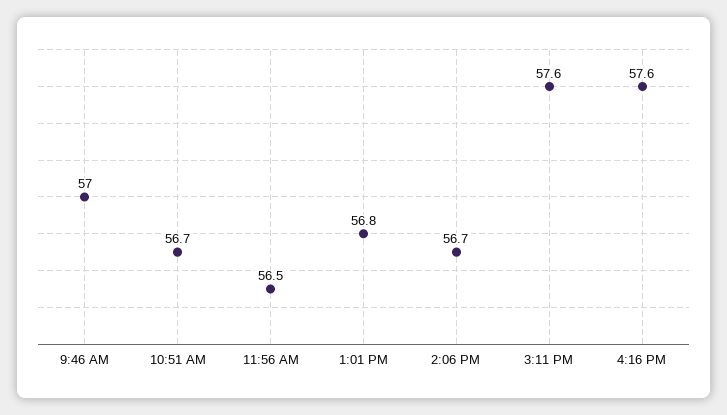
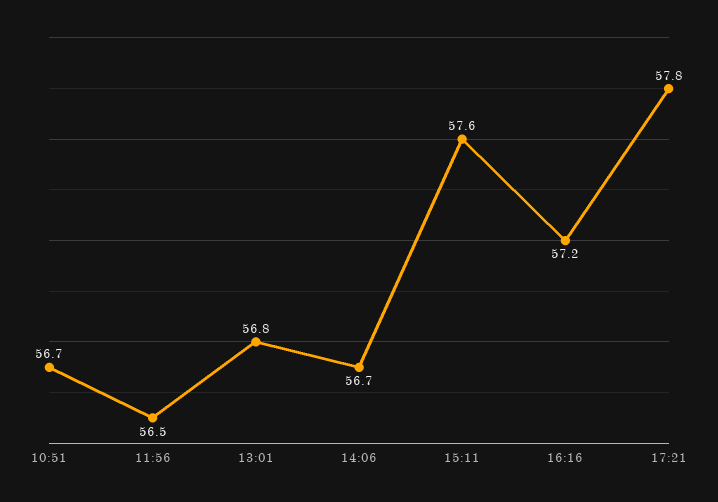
9:46 AM: 57 -> none
4:16 PM: 57.6 -> 57.2
17:21: none -> 57.8

